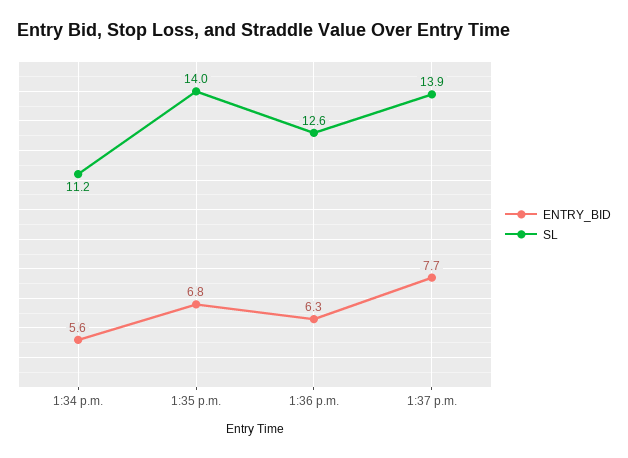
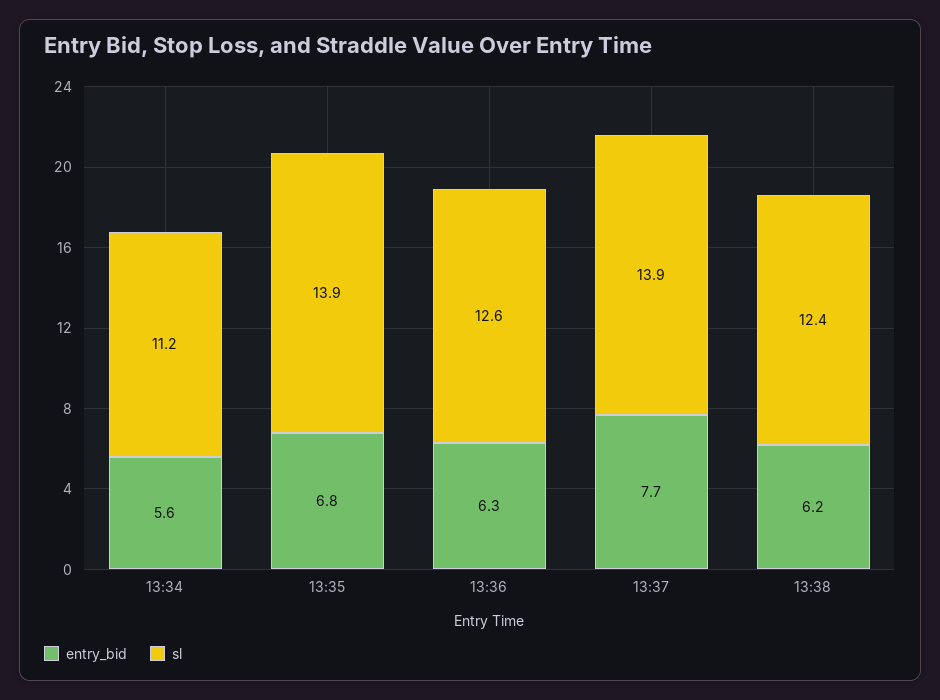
SL, 1:35 p.m.: 14 -> 13.9
ENTRY_BID, 13:38: none -> 6.2
SL, 13:38: none -> 12.4

